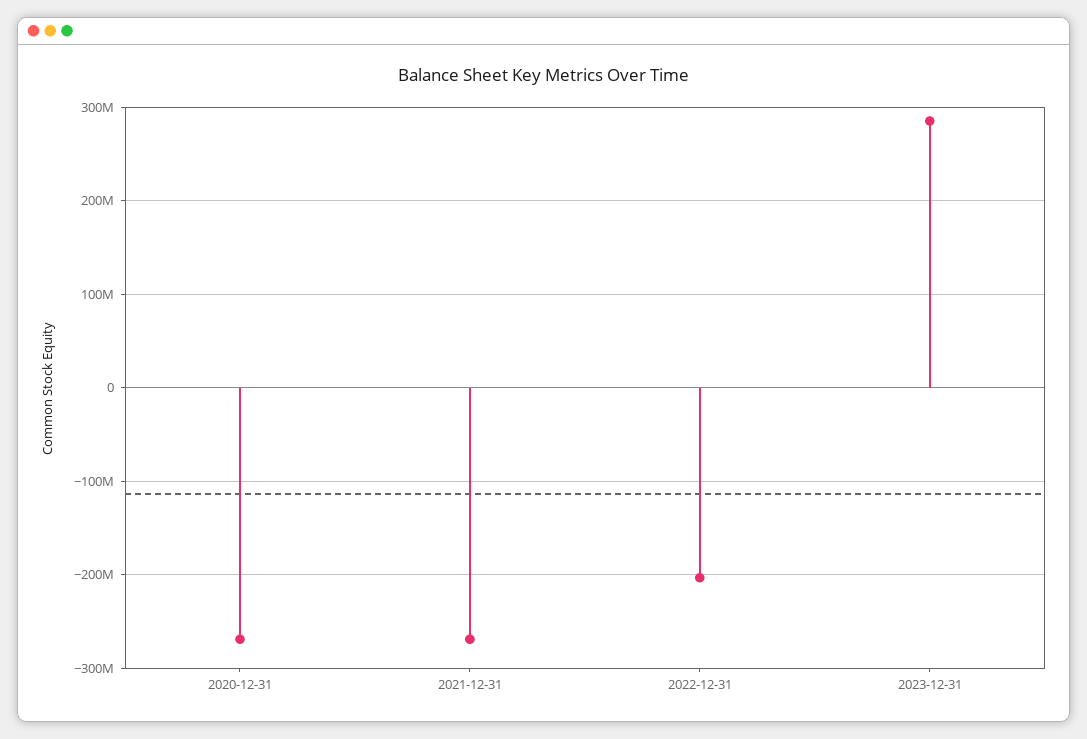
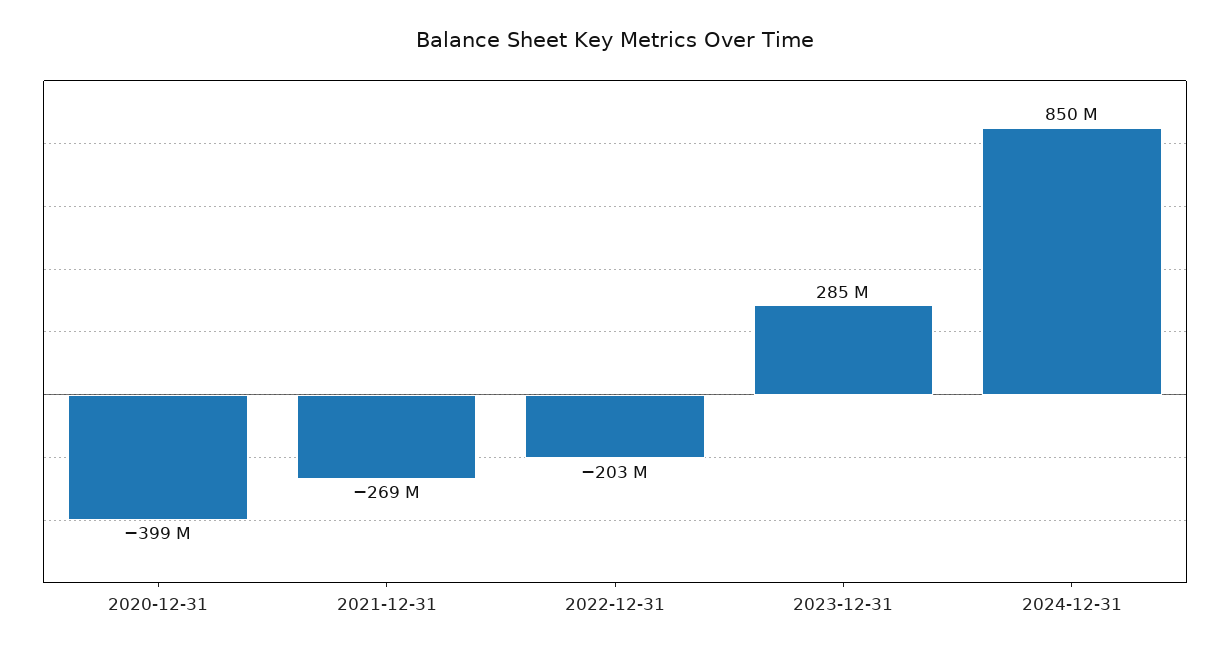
2020-12-31: -270000000 -> -399000000
2024-12-31: none -> 850000000

